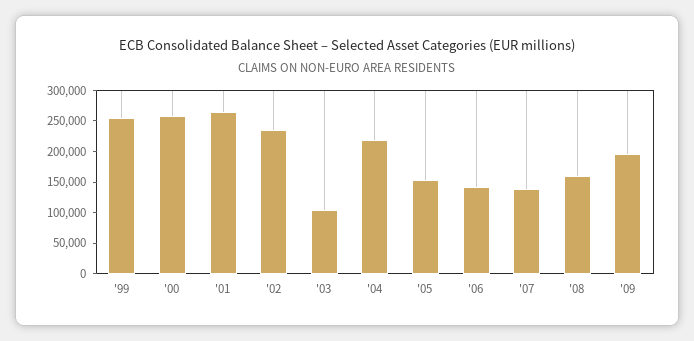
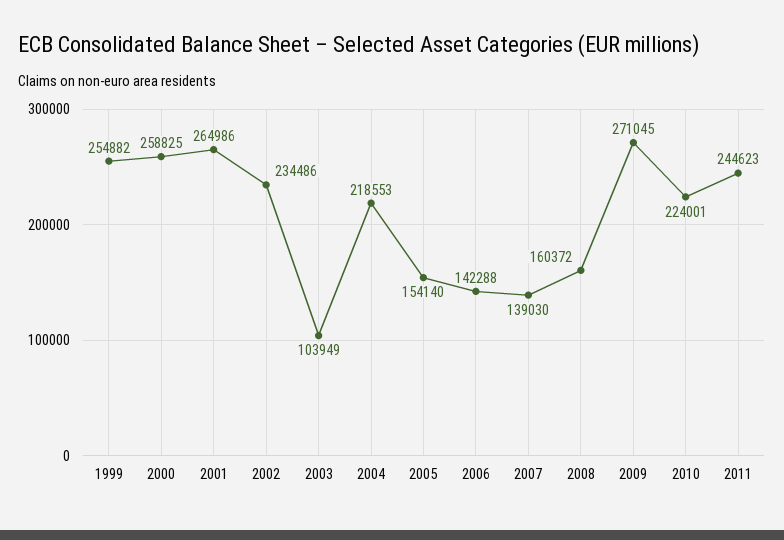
'09: 200000 -> 271045
2010: none -> 224001
2011: none -> 244623

